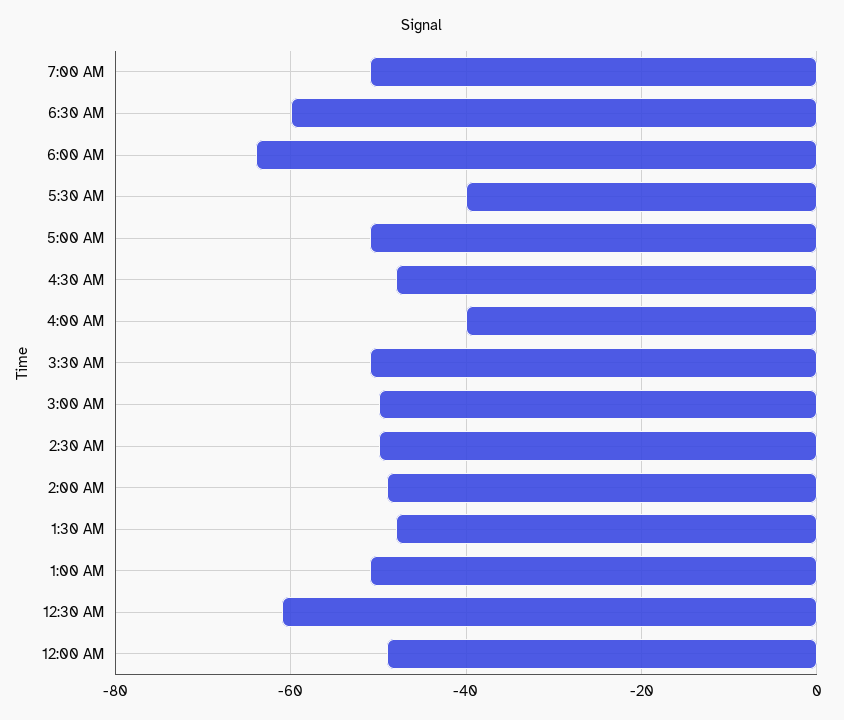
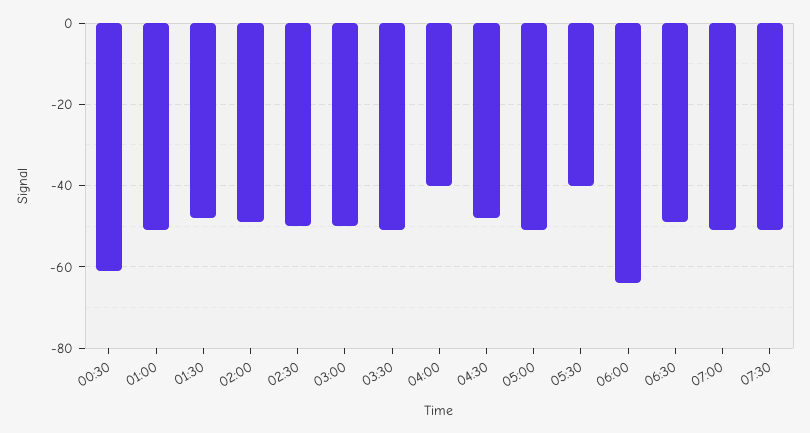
6:30 AM: -60 -> -50
12:00 AM: -50 -> none
07:30: none -> -50

